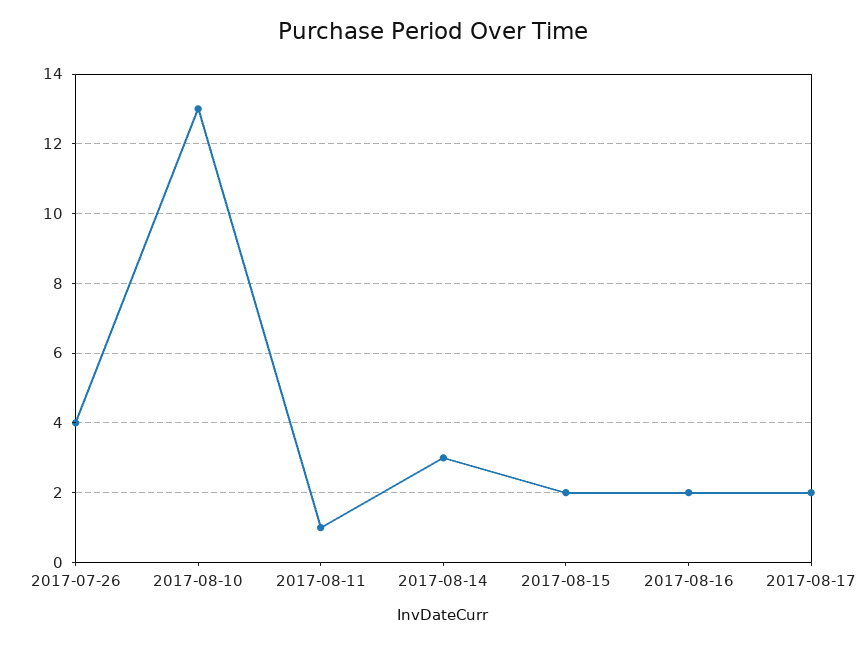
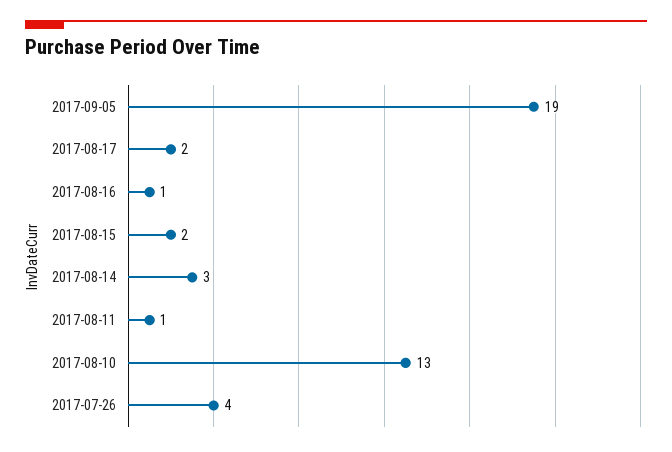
2017-08-16: 2 -> 1
2017-09-05: none -> 19

